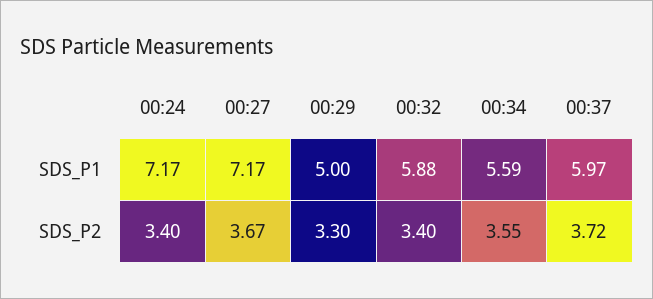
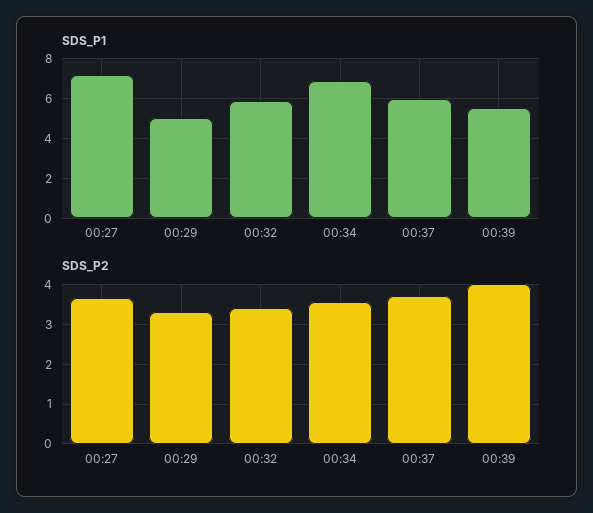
SDS_P1, 00:24: 7.17 -> none
SDS_P1, 00:34: 5.59 -> 7
SDS_P2, 00:24: 3.4 -> none
SDS_P1, 00:39: none -> 5.5
SDS_P2, 00:39: none -> 4

